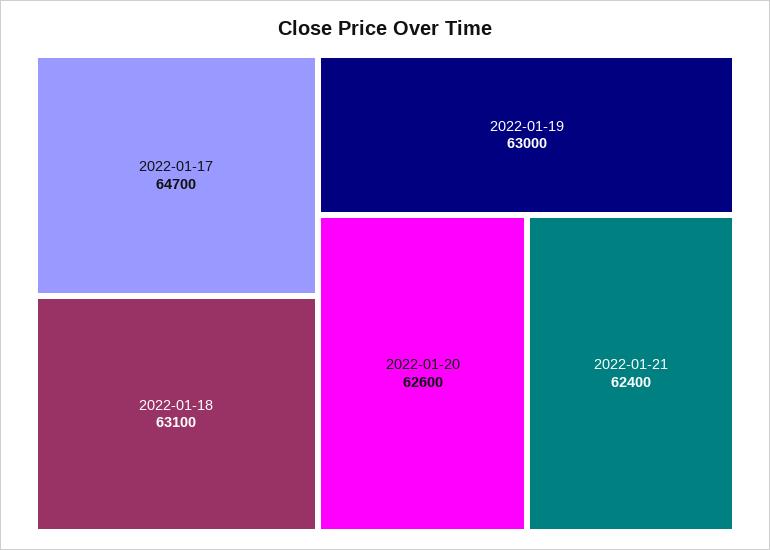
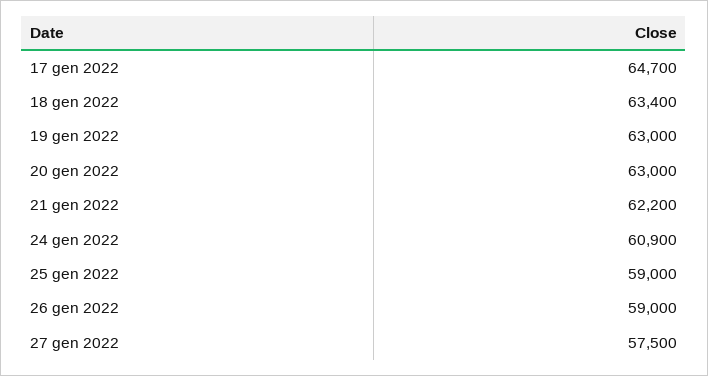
2022-01-18: 63100 -> 63400
2022-01-20: 62600 -> 63000
2022-01-21: 62400 -> 62200
24 gen 2022: none -> 60900
25 gen 2022: none -> 59000
26 gen 2022: none -> 59000
27 gen 2022: none -> 57500

